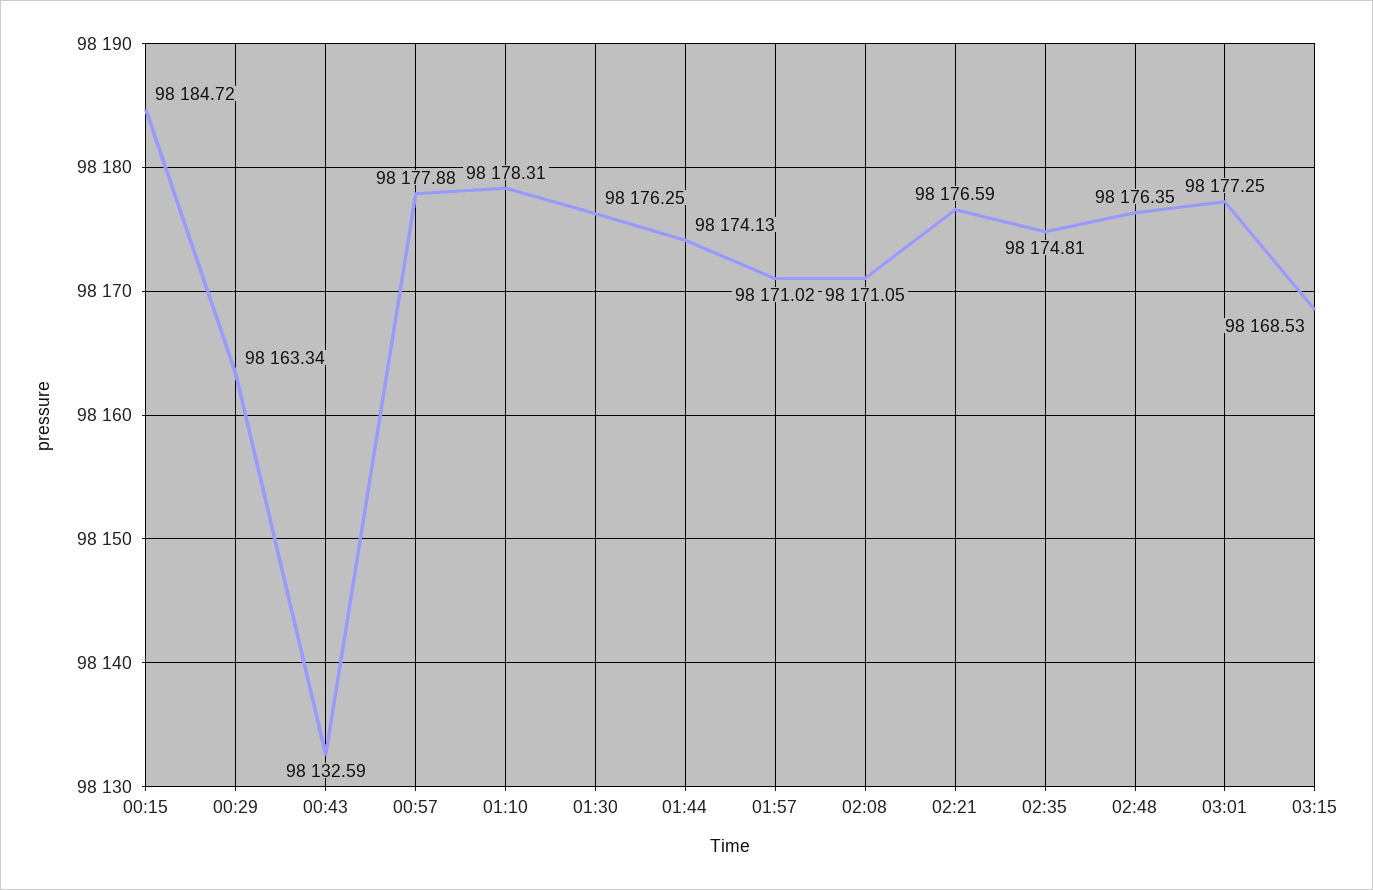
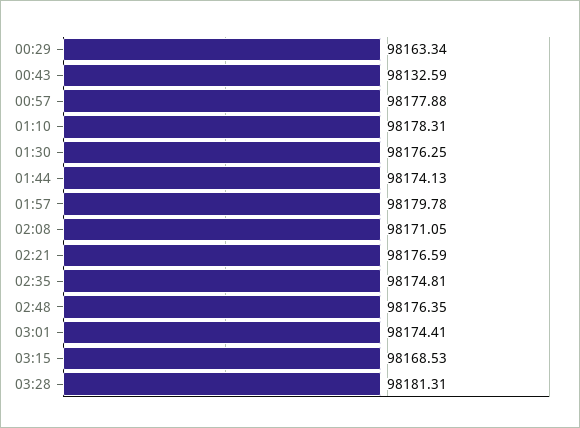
00:15: 98184.72 -> none
01:57: 98171.02 -> 98179.78
03:01: 98177.25 -> 98174.41
03:28: none -> 98181.31

